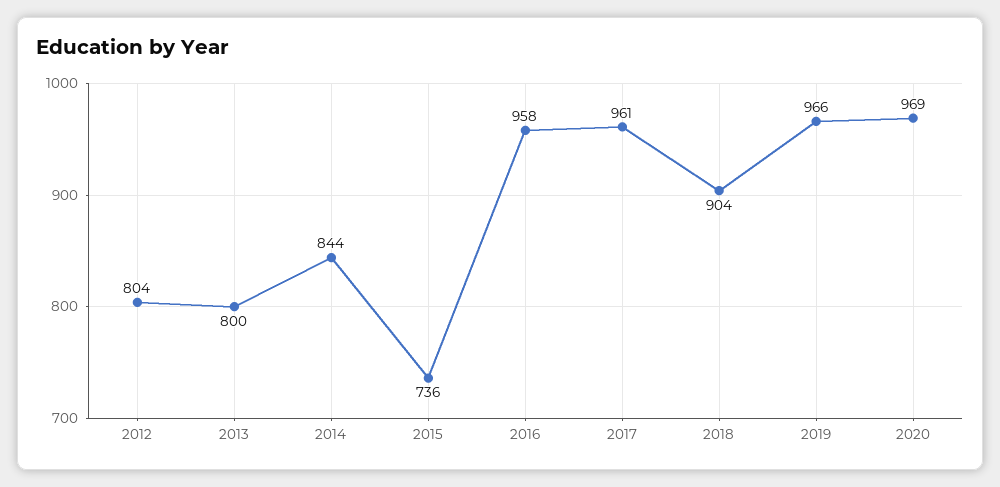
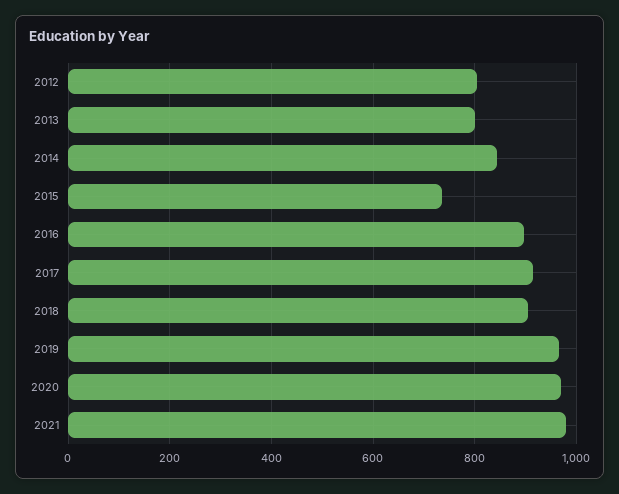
2016: 958 -> 900
2017: 961 -> 920
2021: none -> 980

